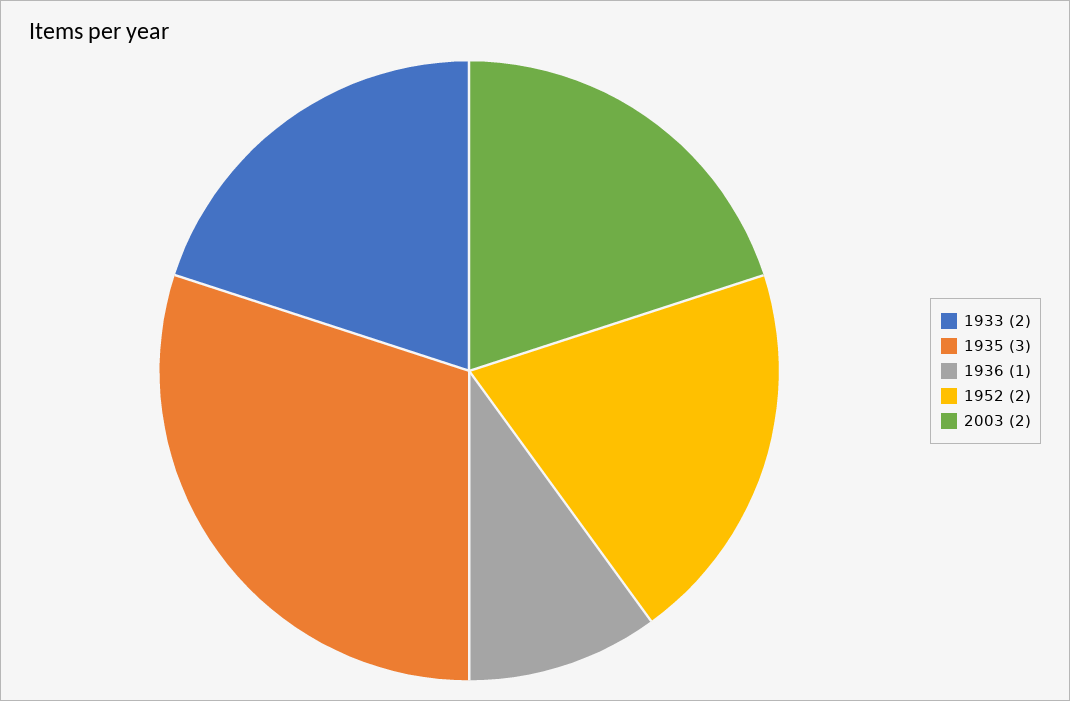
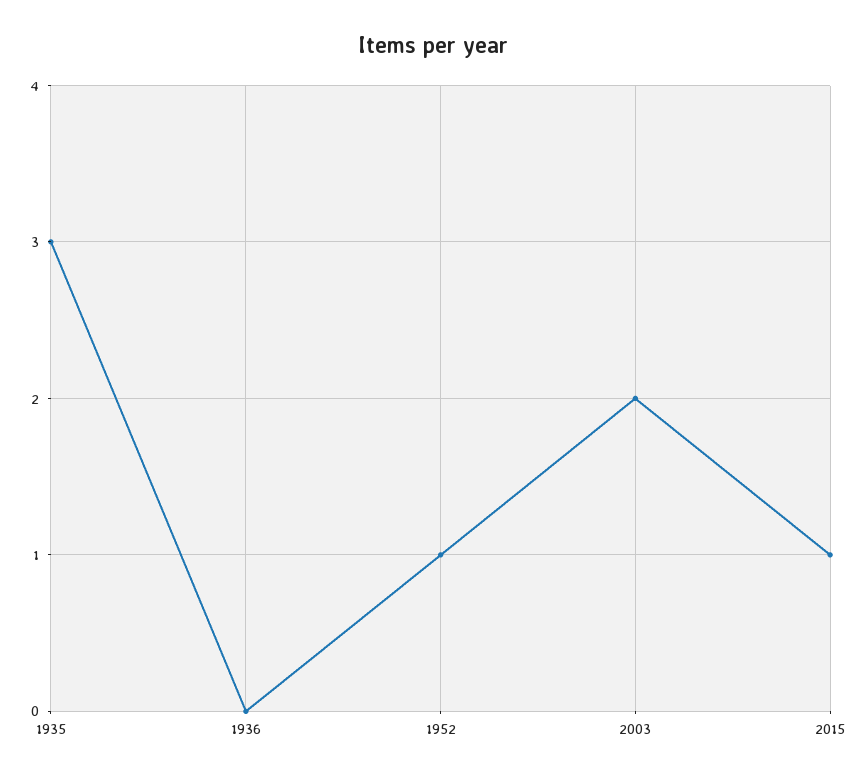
1933: 2 -> none
1936: 1 -> 0
1952: 2 -> 1
2015: none -> 1

